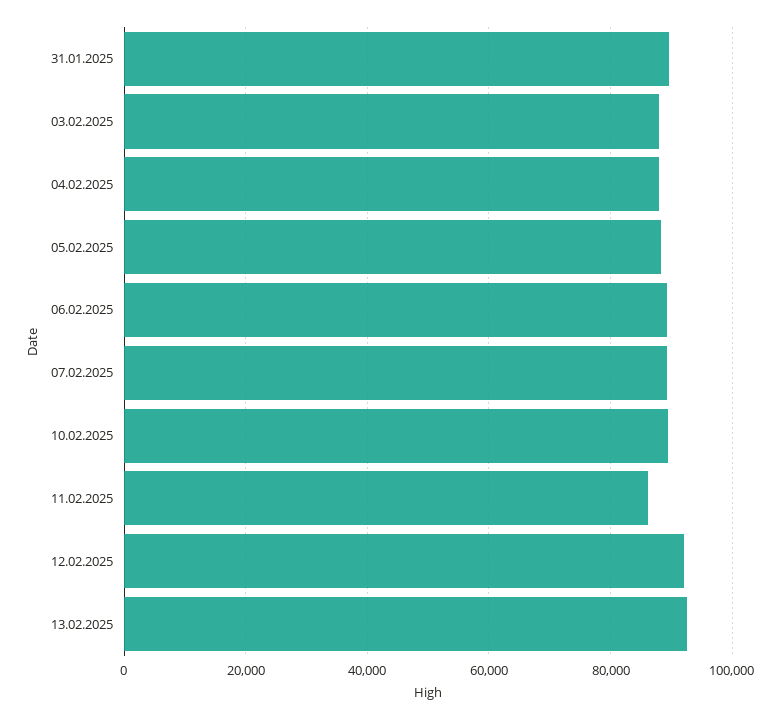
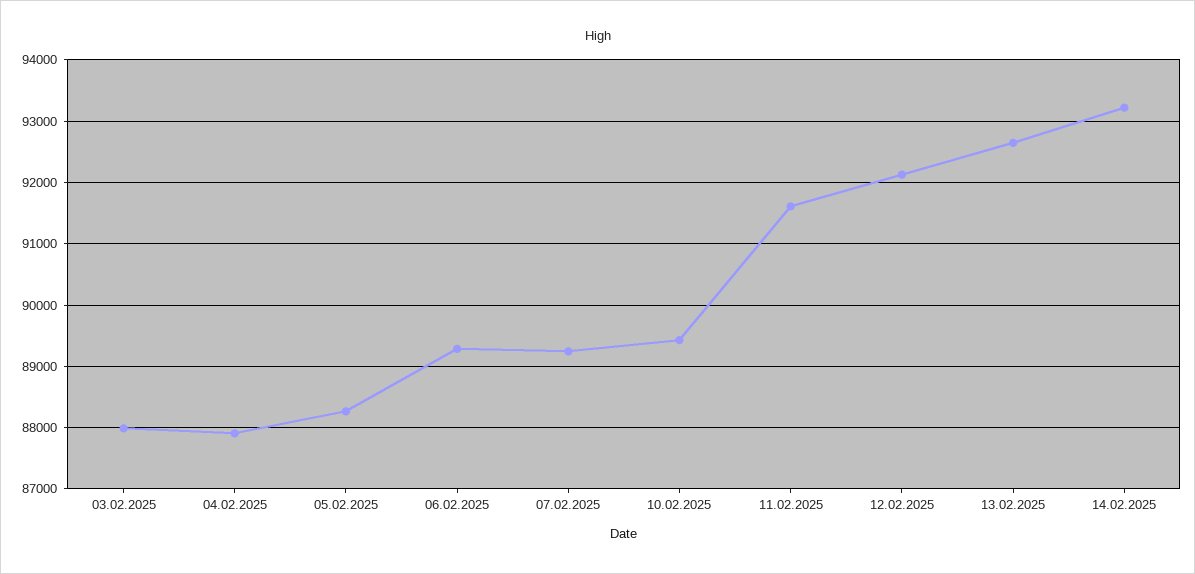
31.01.2025: 90000 -> none
11.02.2025: 86000 -> 91600
14.02.2025: none -> 93200

